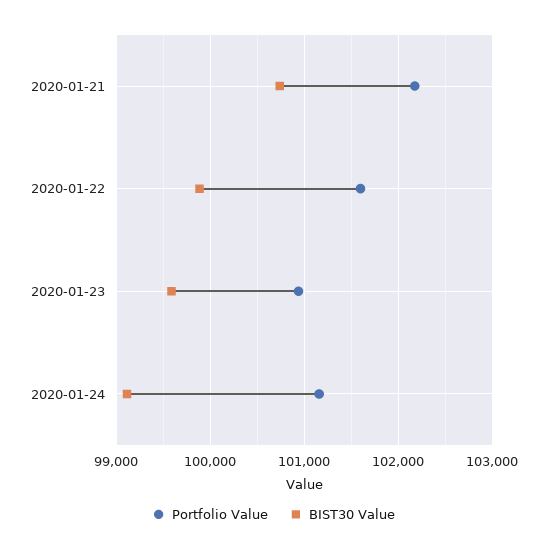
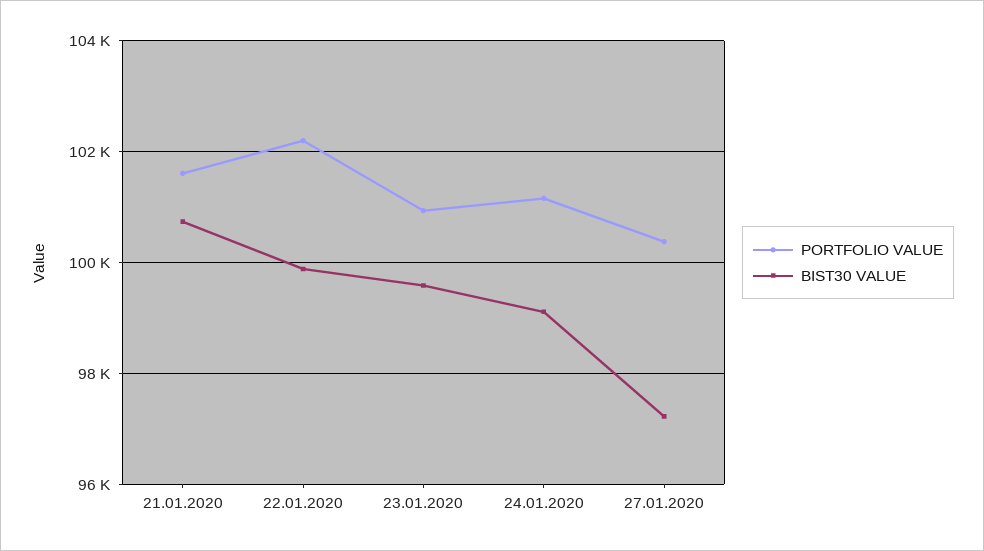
Portfolio Value, 2020-01-21: 102200 -> 101600
Portfolio Value, 2020-01-22: 101600 -> 102200
Portfolio Value, 27.01.2020: none -> 100400
BIST30 Value, 27.01.2020: none -> 97200

